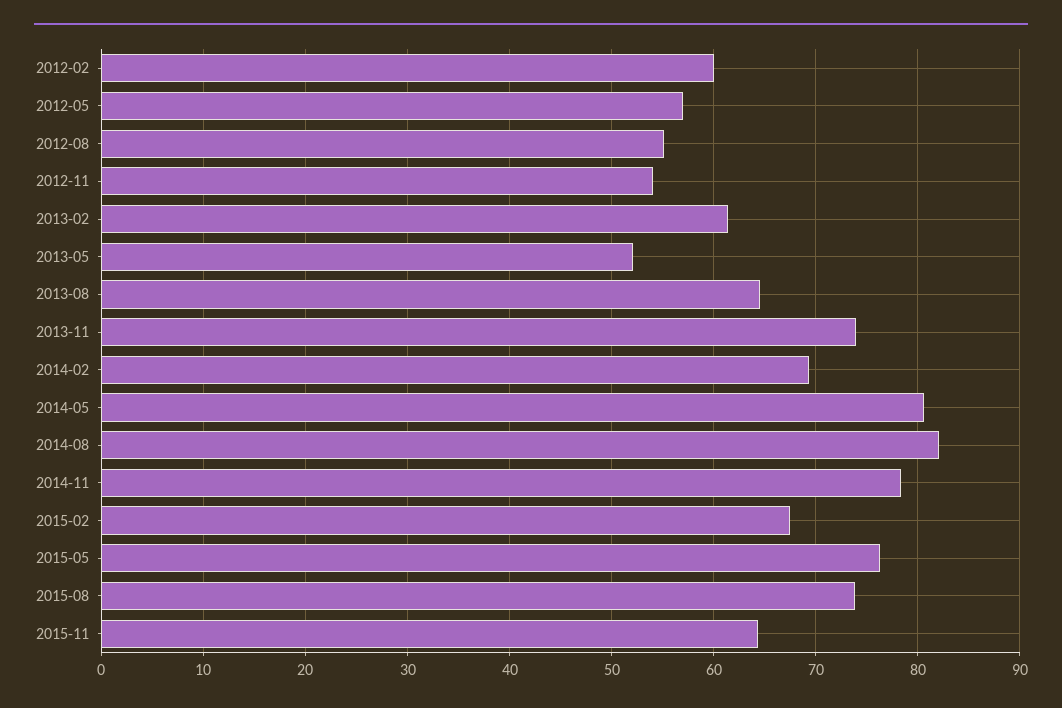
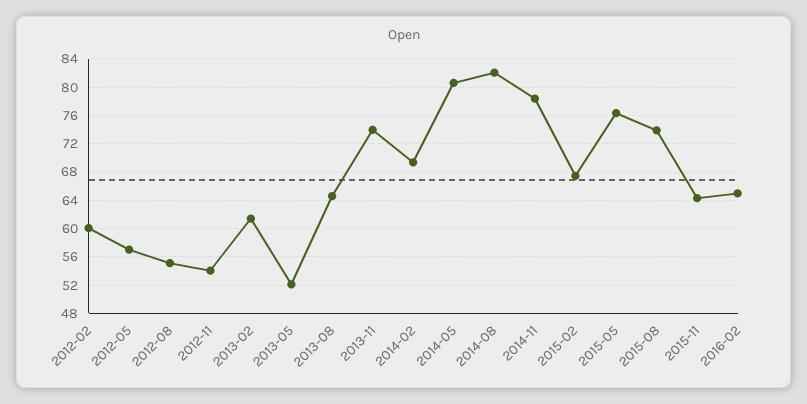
2016-02: none -> 65

